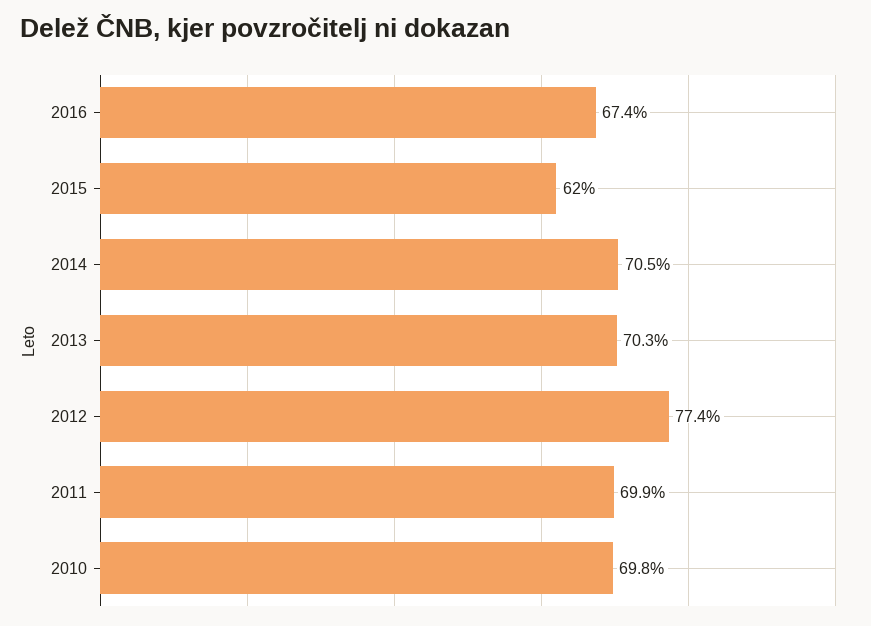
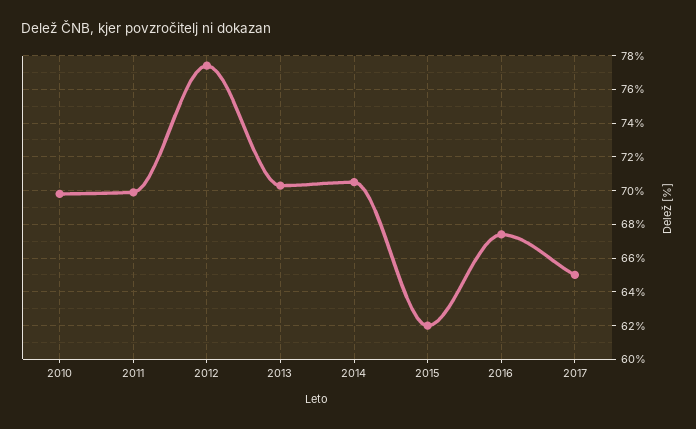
2017: none -> 65

